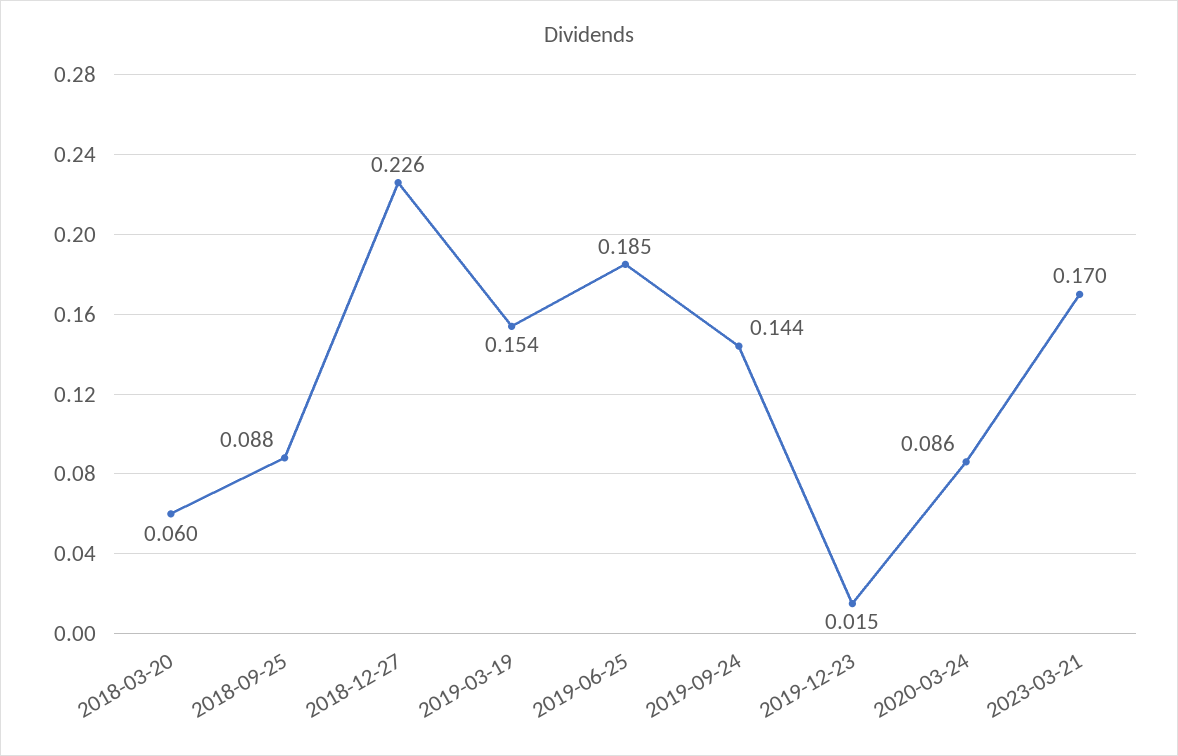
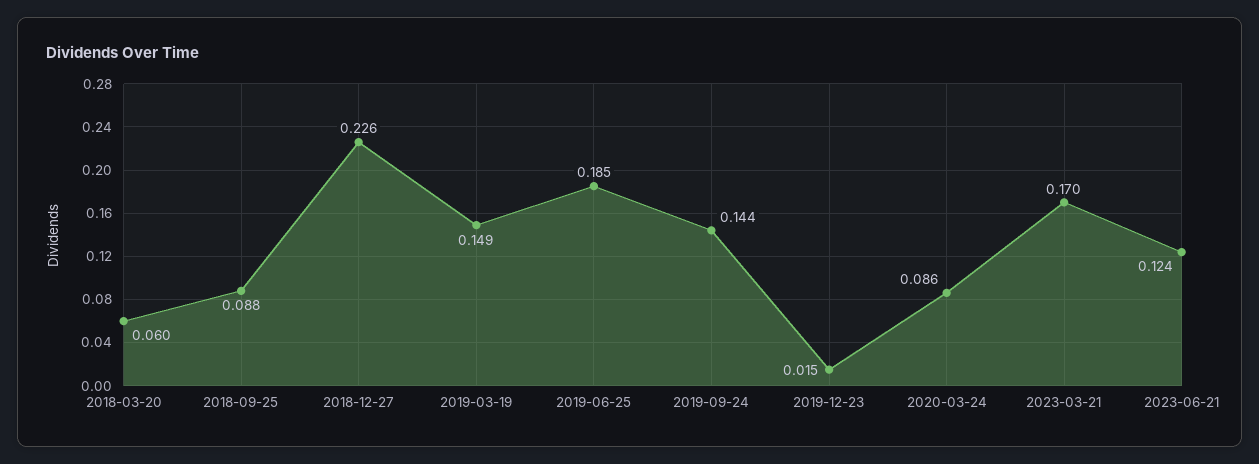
2019-03-19: 0.154 -> 0.149
2023-06-21: none -> 0.124

